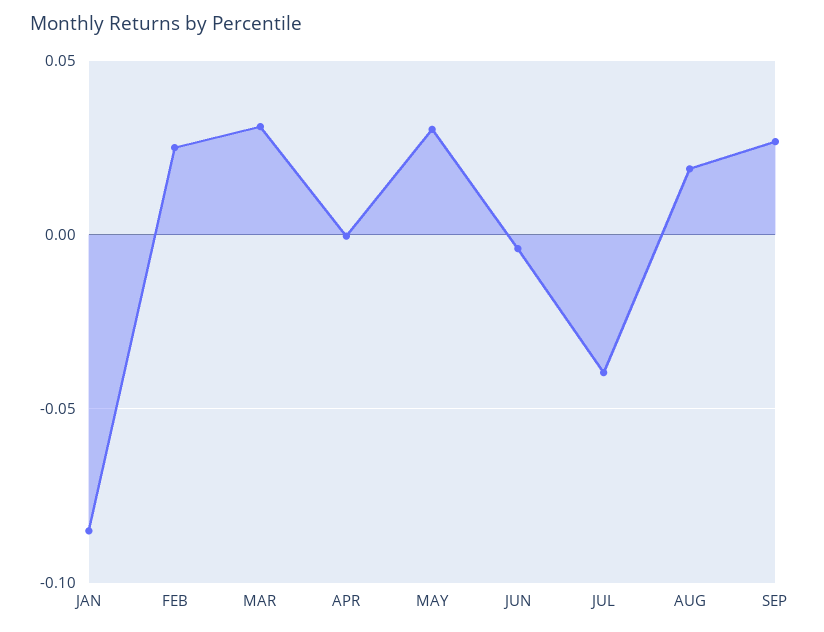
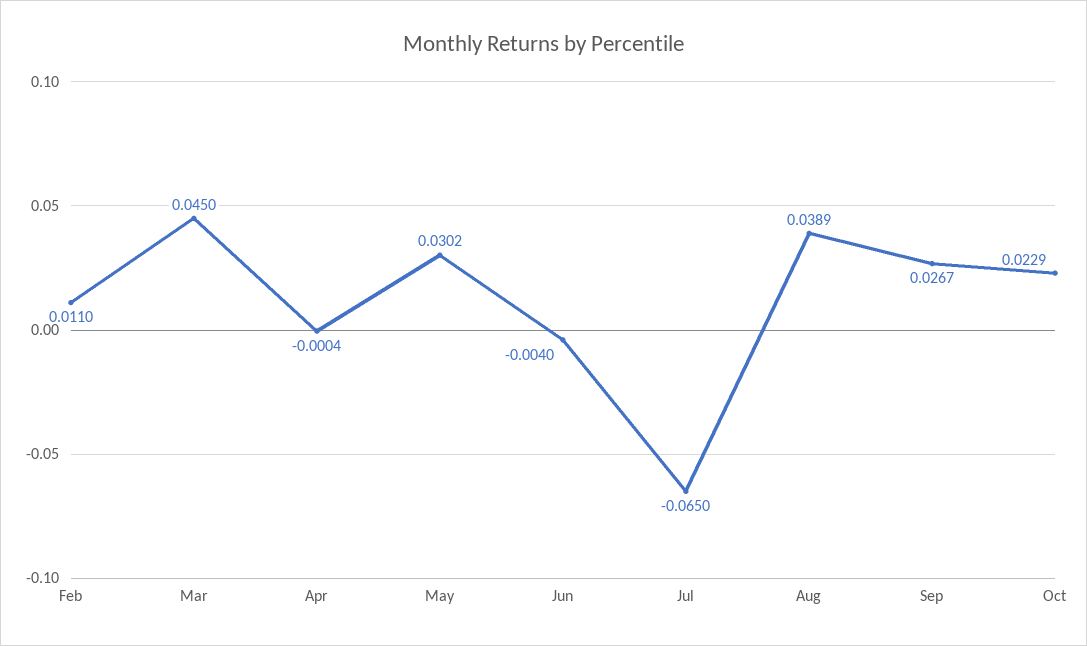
JAN: -0.085 -> none
FEB: 0.025 -> 0.011
MAR: 0.03 -> 0.045
JUL: -0.04 -> -0.065
AUG: 0.02 -> 0.0389
Oct: none -> 0.0229

